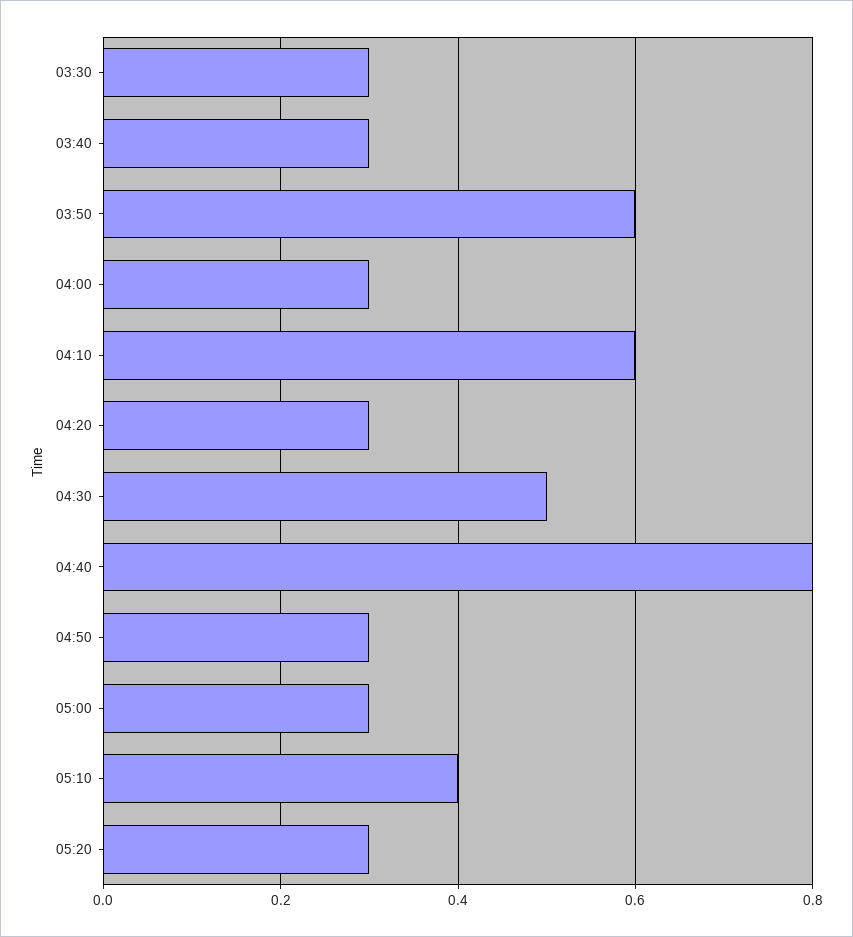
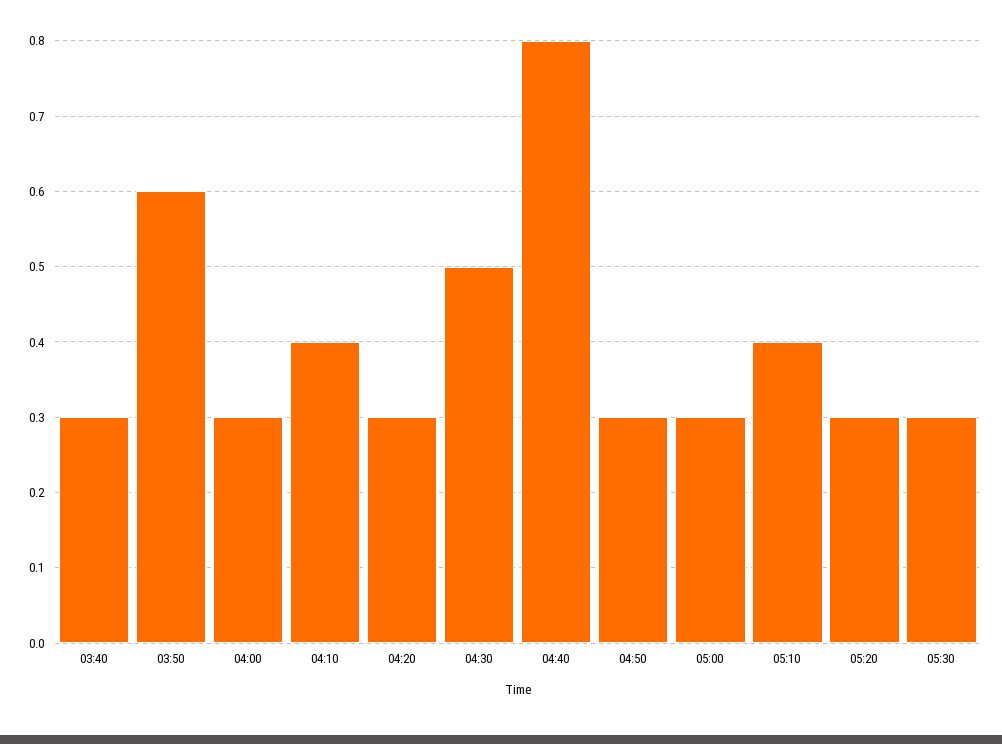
03:30: 0.3 -> none
04:10: 0.6 -> 0.4
05:30: none -> 0.3

